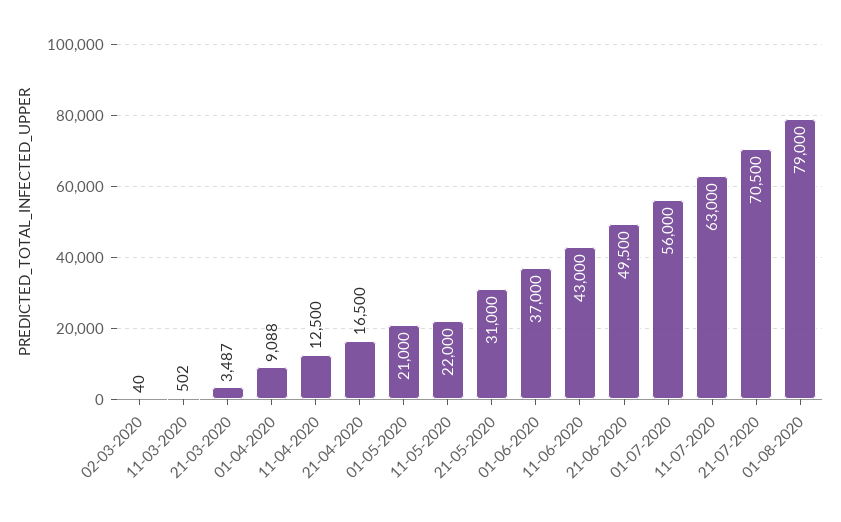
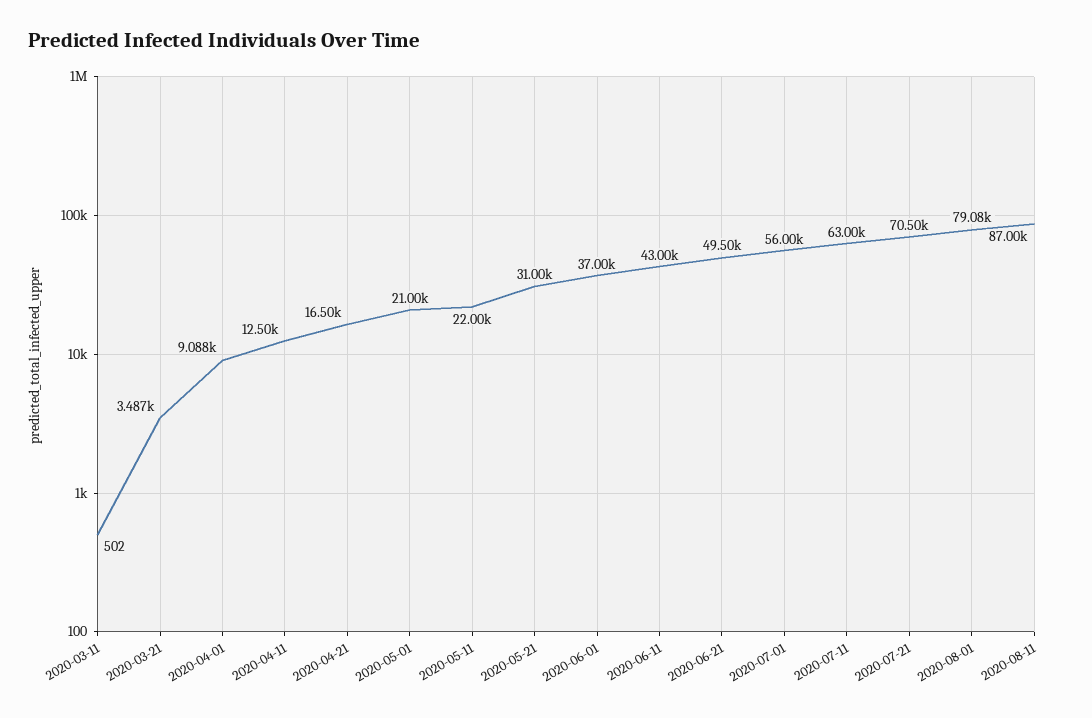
02-03-2020: 40 -> none
01-08-2020: 79000 -> 79080
2020-08-11: none -> 87000

